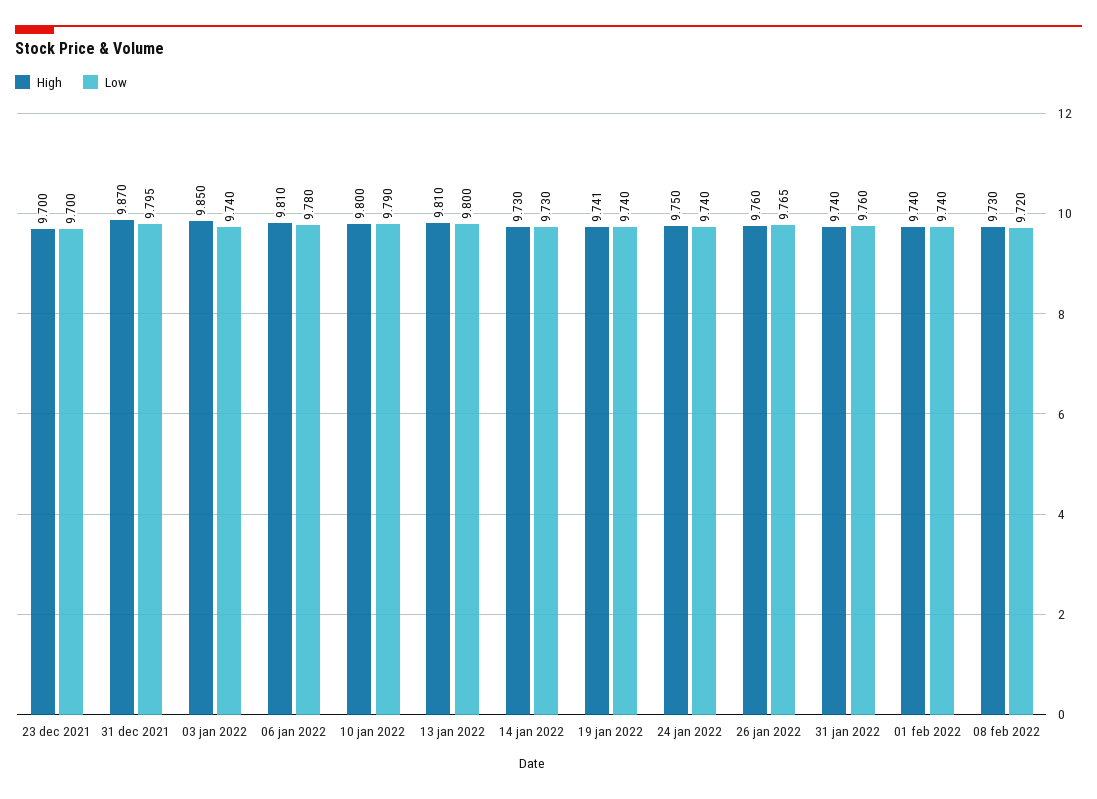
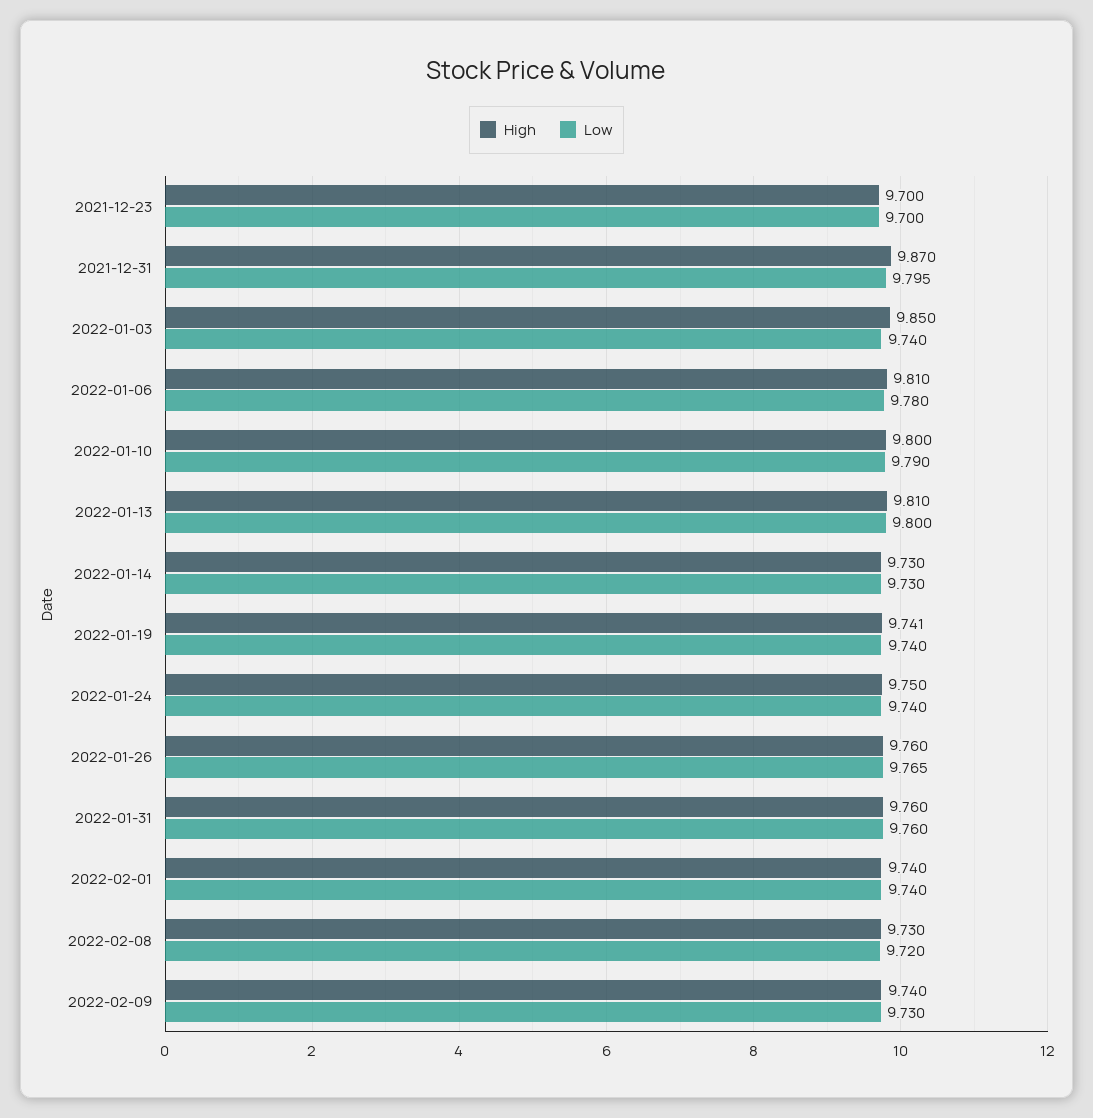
High, 31 jan 2022: 9.74 -> 9.76
High, 2022-02-09: none -> 9.74
Low, 2022-02-09: none -> 9.73

